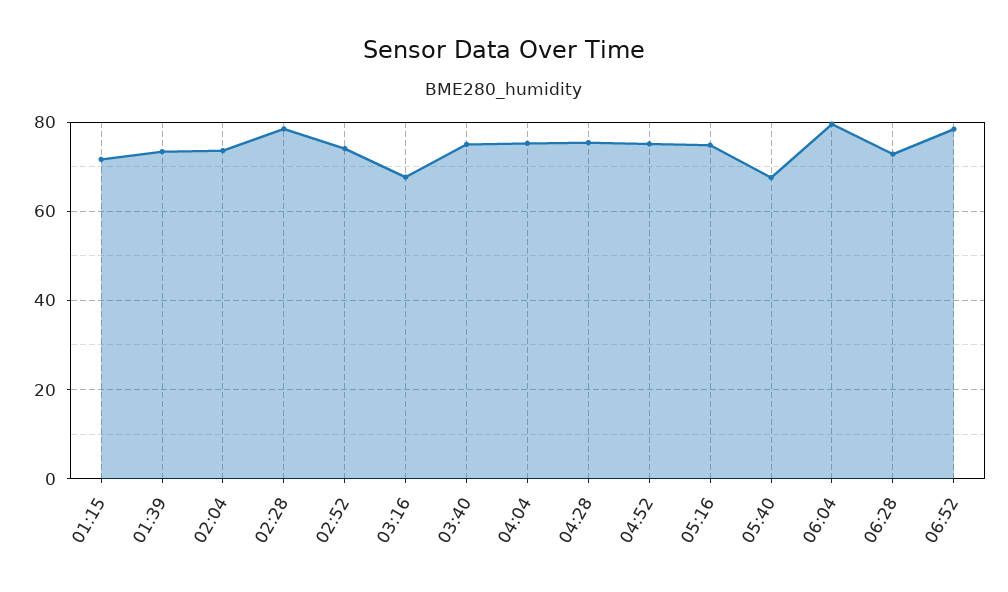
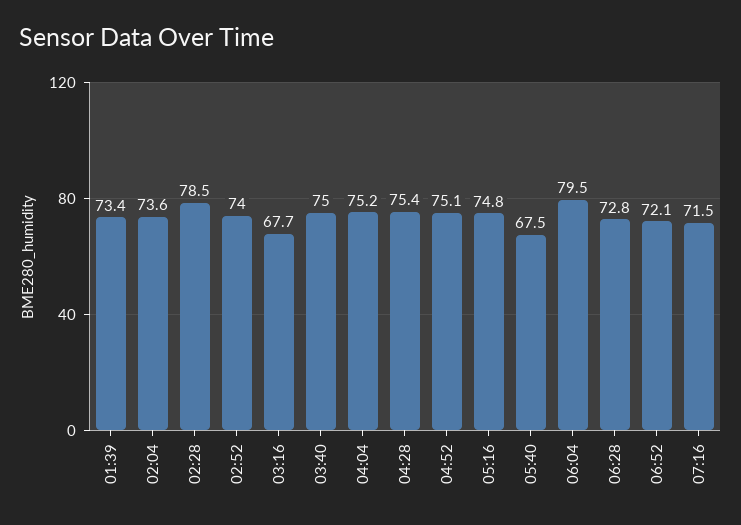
01:15: 72 -> none
06:52: 78 -> 72.1
07:16: none -> 71.5

